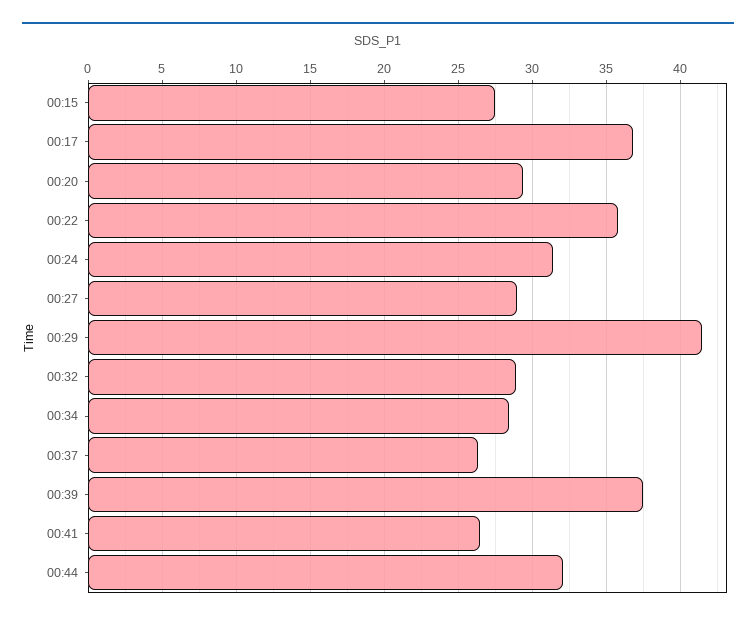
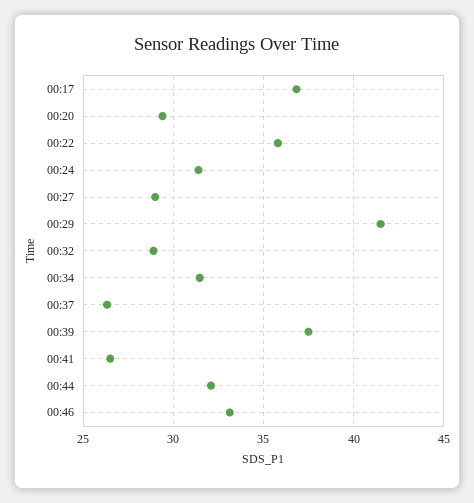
00:15: 27.5 -> none
00:34: 28.5 -> 31.5
00:46: none -> 33

